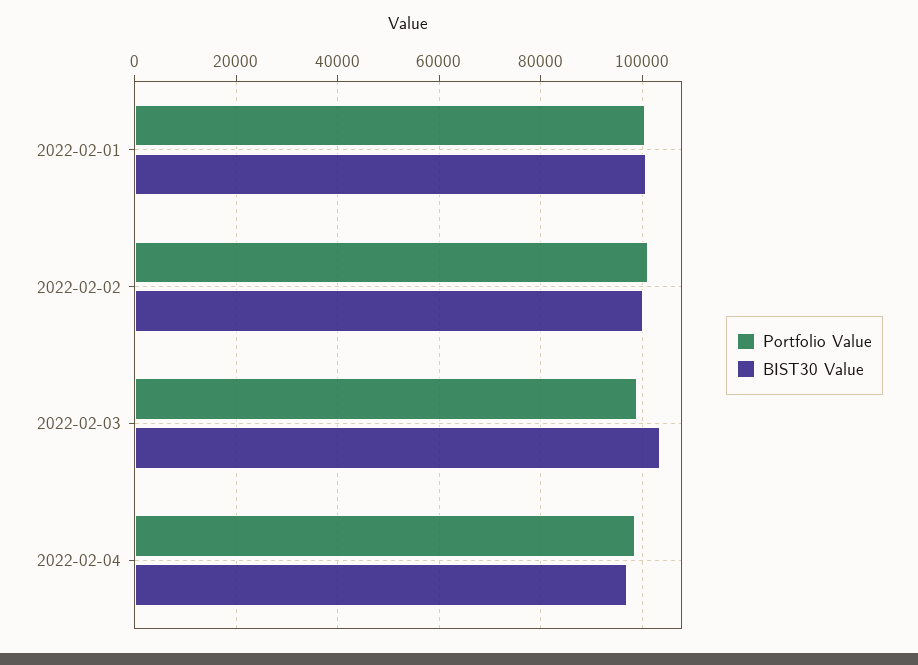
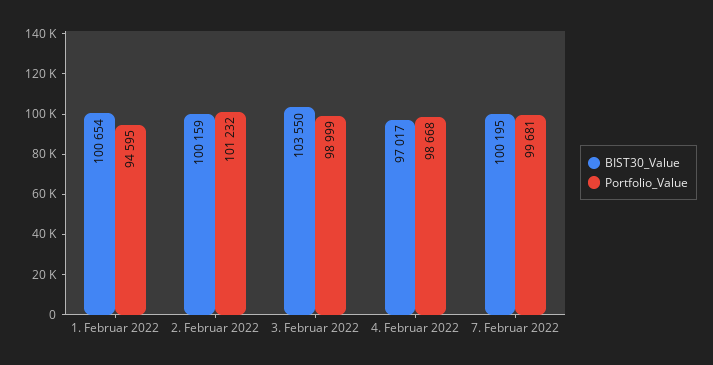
Portfolio Value, 2022-02-01: 100000 -> 94595
BIST30 Value, 7. Februar 2022: none -> 100195
Portfolio Value, 7. Februar 2022: none -> 99681

